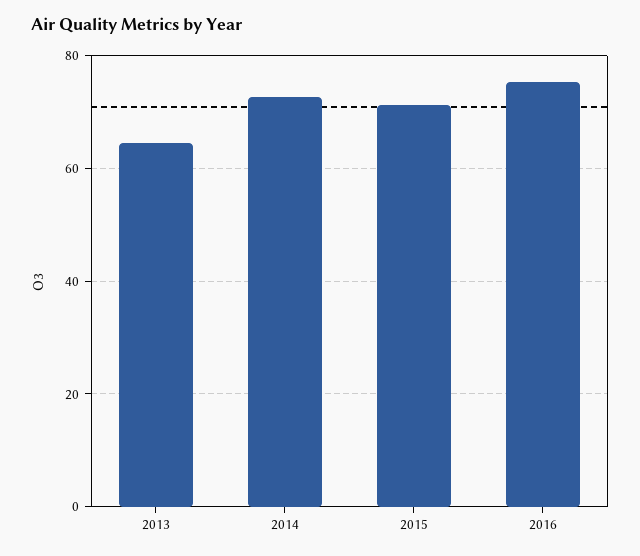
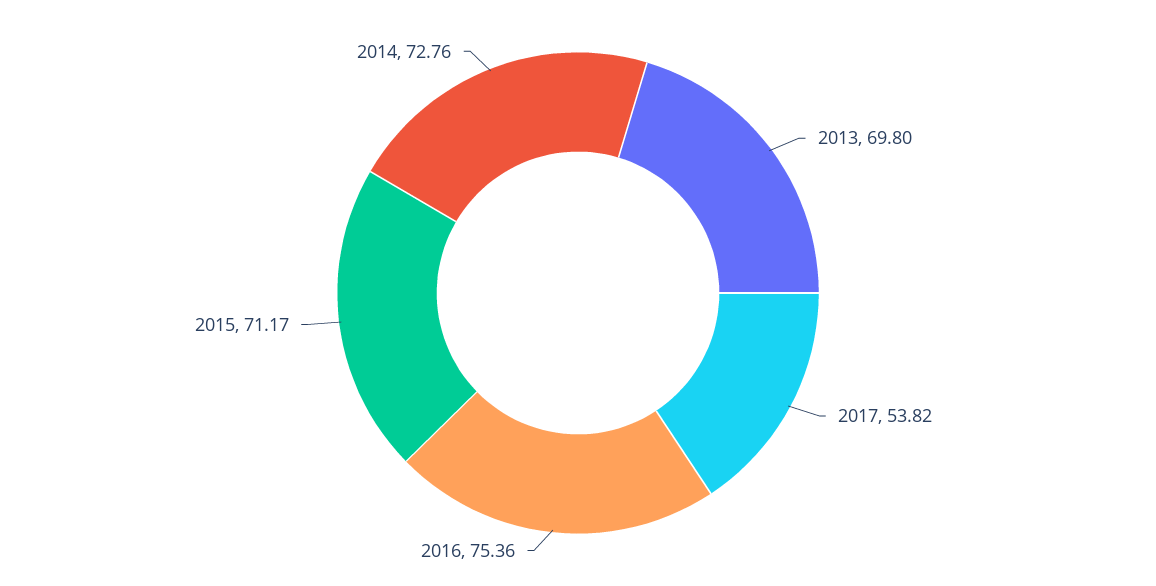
2013: 64 -> 69.8
2017: none -> 53.82

